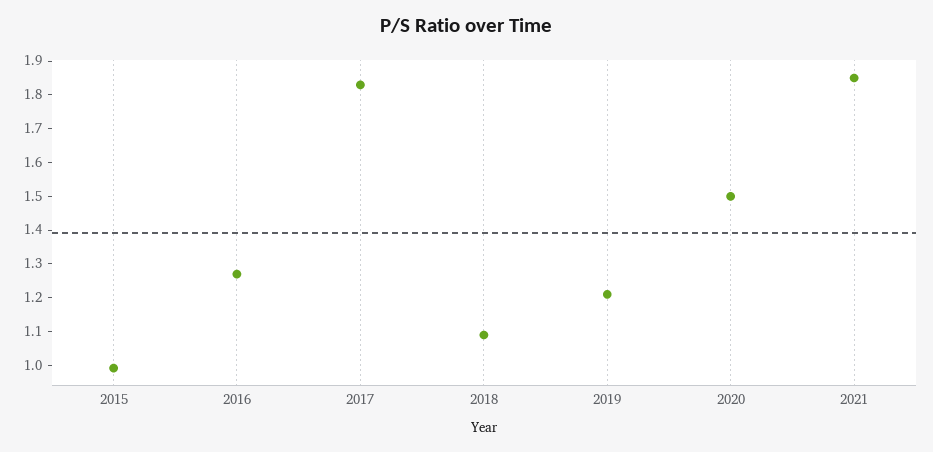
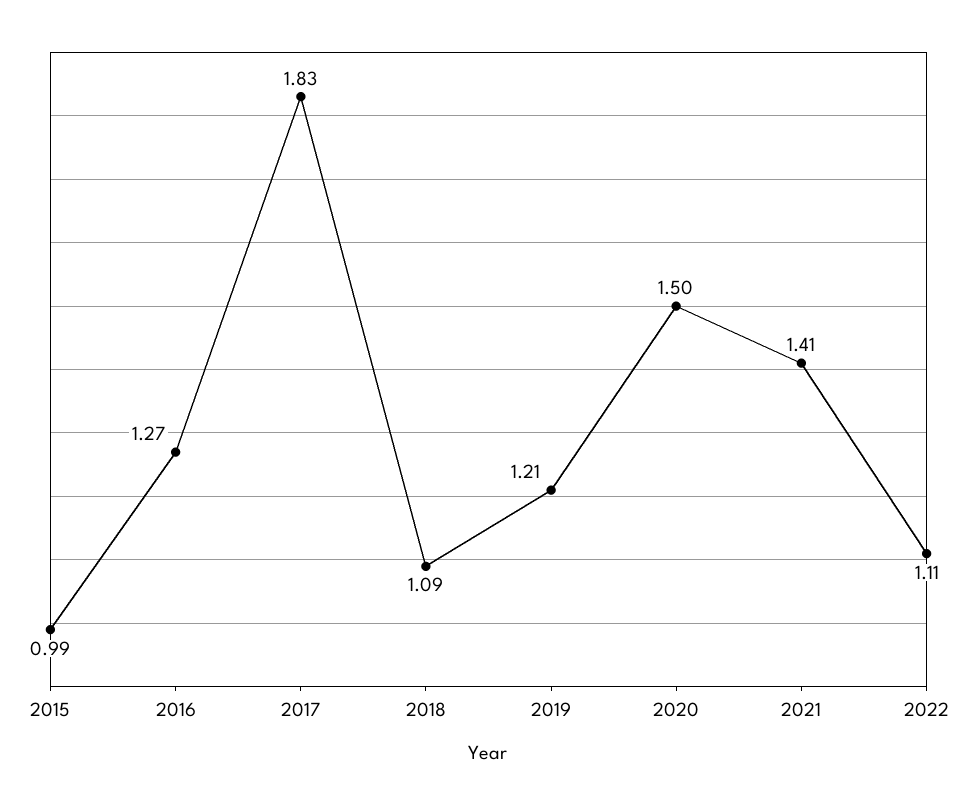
2021: 1.85 -> 1.41
2022: none -> 1.11

